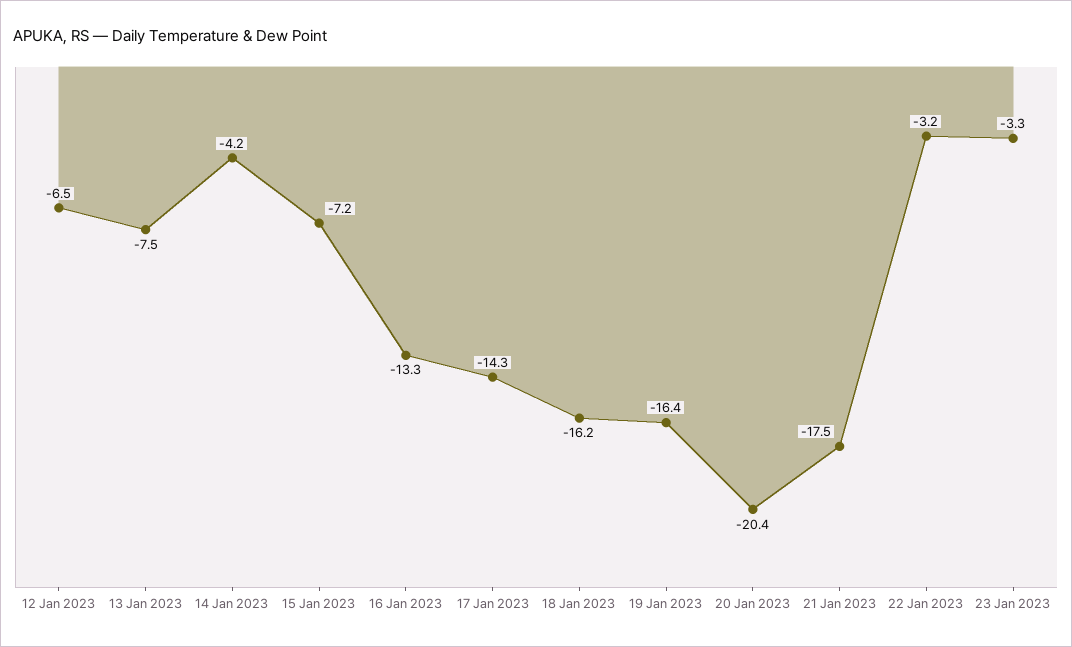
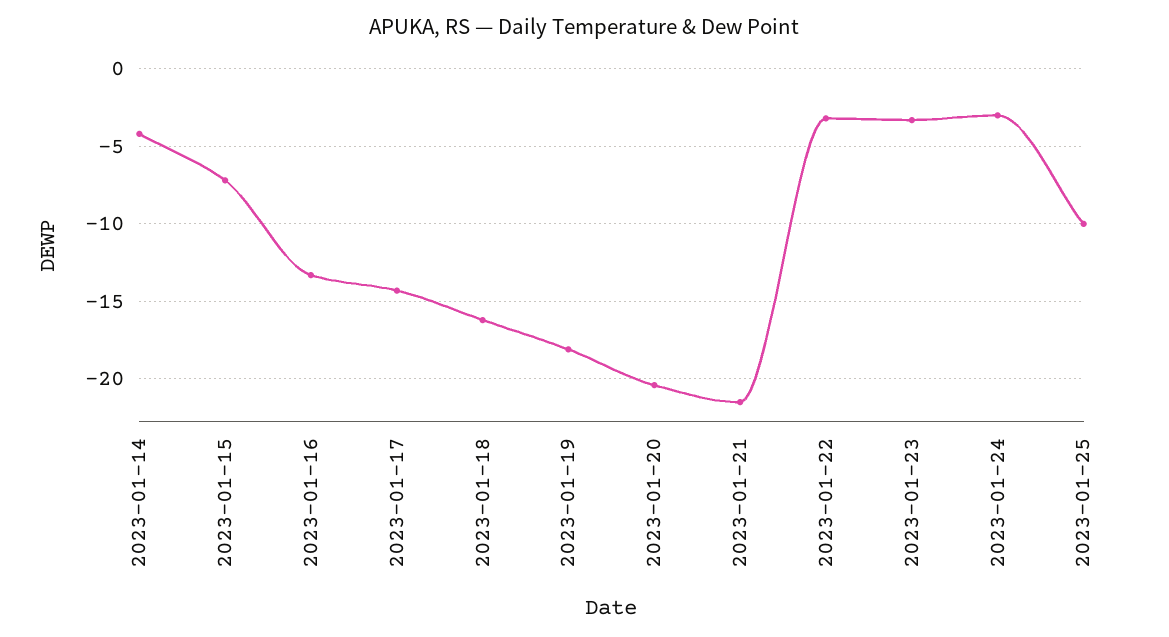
12 Jan 2023: -6.5 -> none
13 Jan 2023: -7.5 -> none
19 Jan 2023: -16.4 -> -18
21 Jan 2023: -17.5 -> -21.5
2023-01-24: none -> -3
2023-01-25: none -> -10

